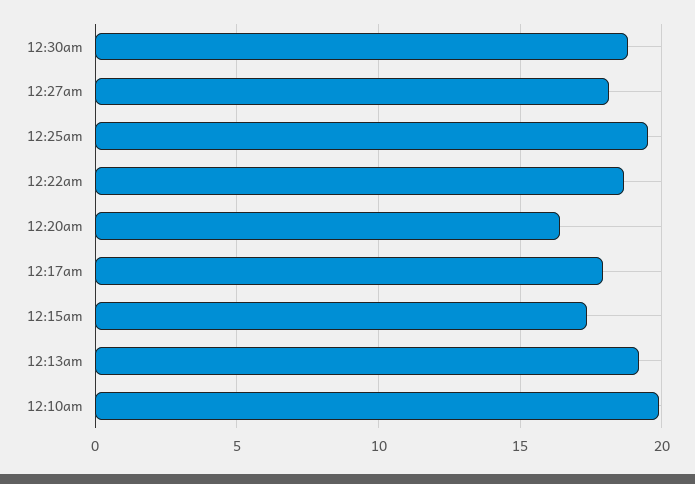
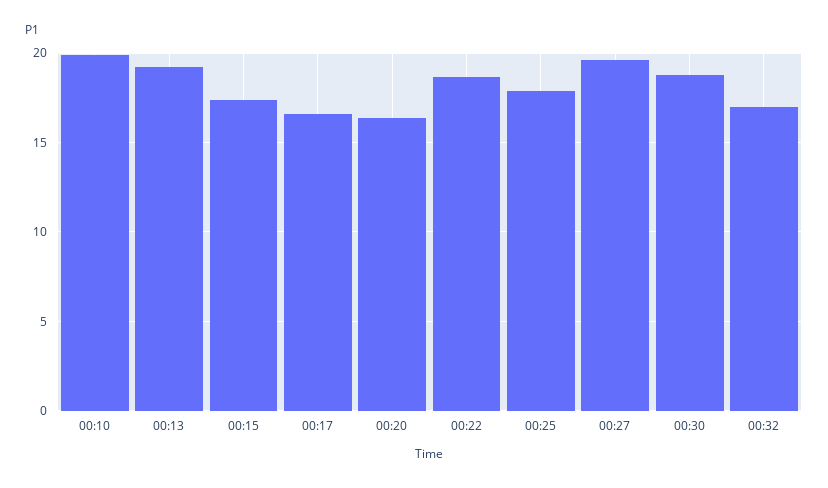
12:27am: 18 -> 19.5
12:25am: 19.5 -> 18
12:17am: 18 -> 16.5
00:32: none -> 17

